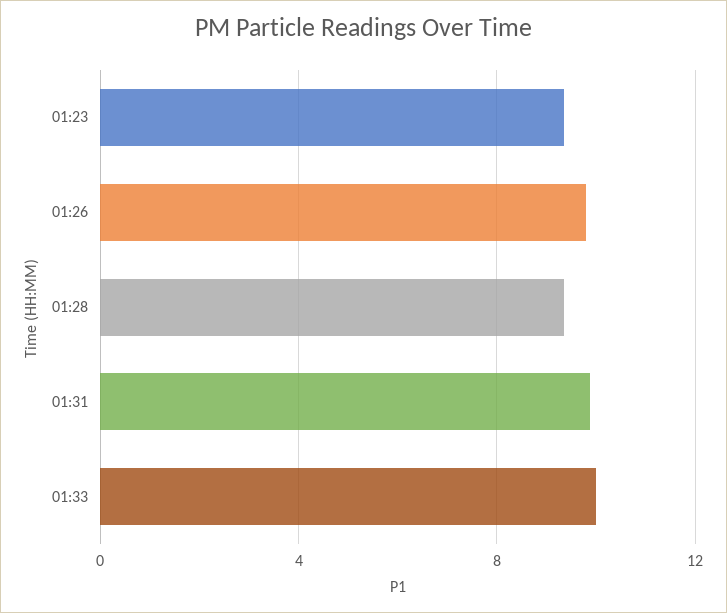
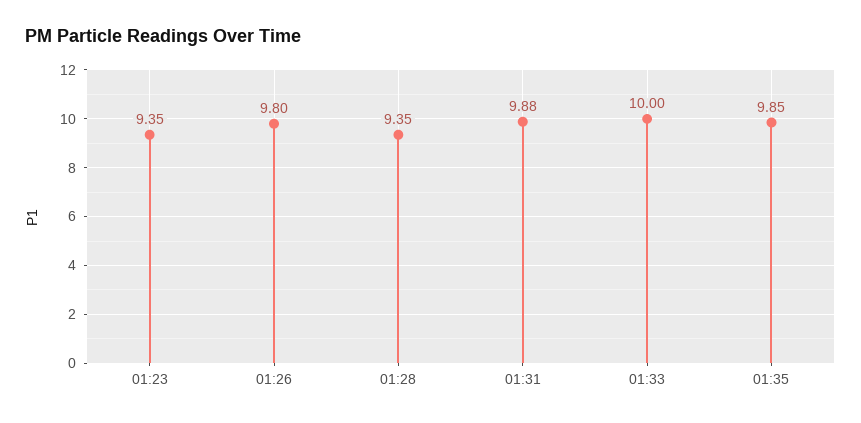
01:35: none -> 9.85

